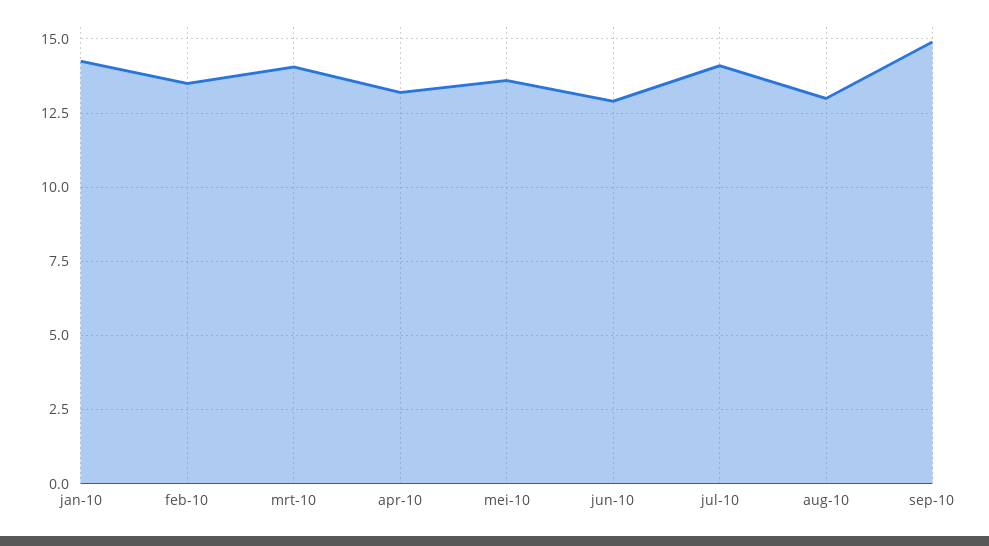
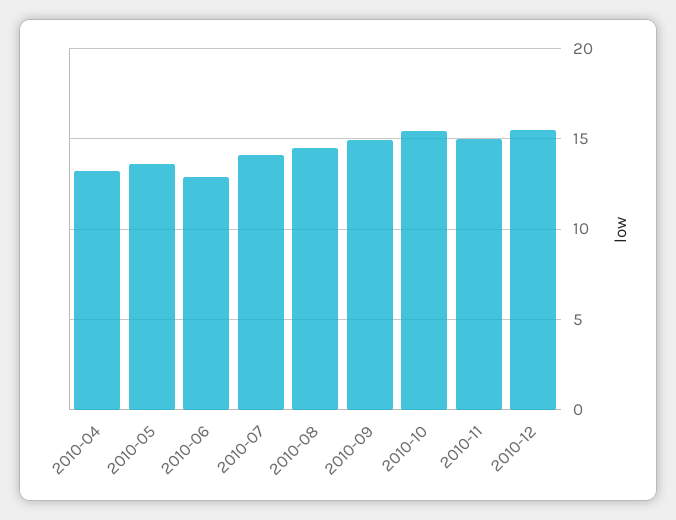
jan-10: 14.25 -> none
feb-10: 13.5 -> none
mrt-10: 14 -> none
aug-10: 13 -> 14.5
2010-10: none -> 15.5
2010-11: none -> 15
2010-12: none -> 15.5

